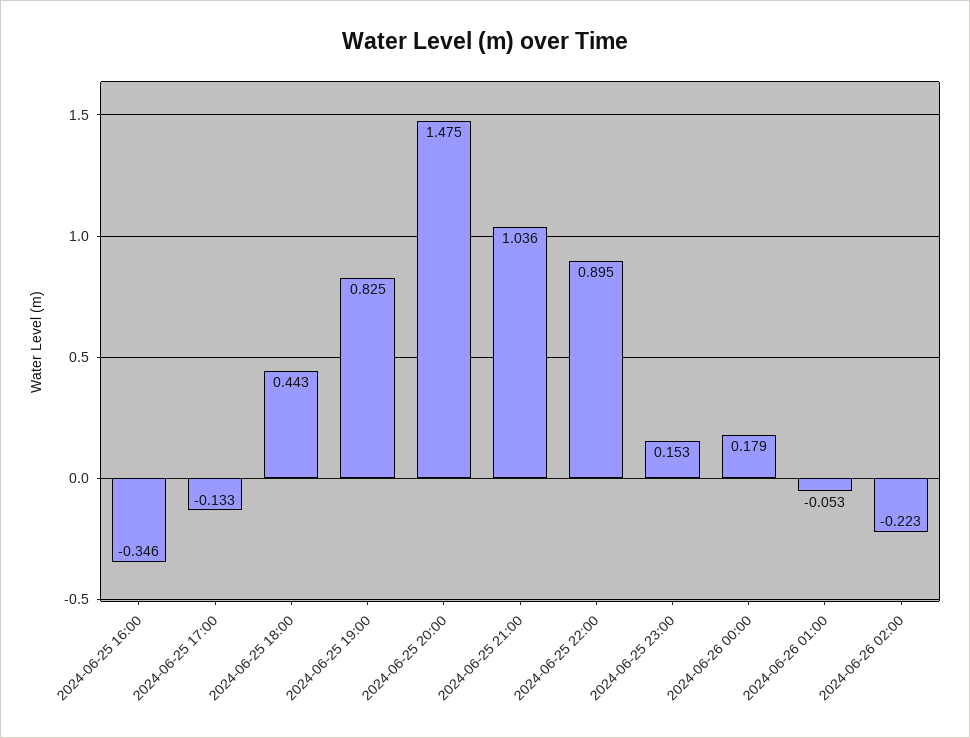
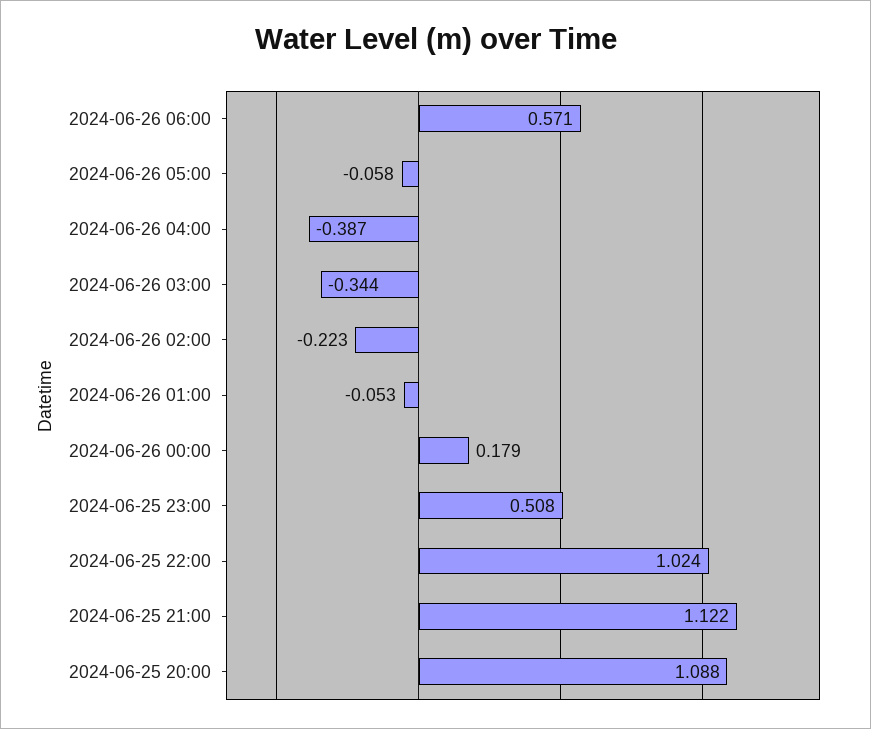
2024-06-25 16:00: -0.346 -> none
2024-06-25 17:00: -0.133 -> none
2024-06-25 18:00: 0.443 -> none
2024-06-25 19:00: 0.825 -> none
2024-06-25 20:00: 1.475 -> 1.088
2024-06-25 21:00: 1.036 -> 1.122
2024-06-25 22:00: 0.895 -> 1.024
2024-06-25 23:00: 0.153 -> 0.508
2024-06-26 06:00: none -> 0.571
2024-06-26 05:00: none -> -0.058
2024-06-26 04:00: none -> -0.387
2024-06-26 03:00: none -> -0.344

